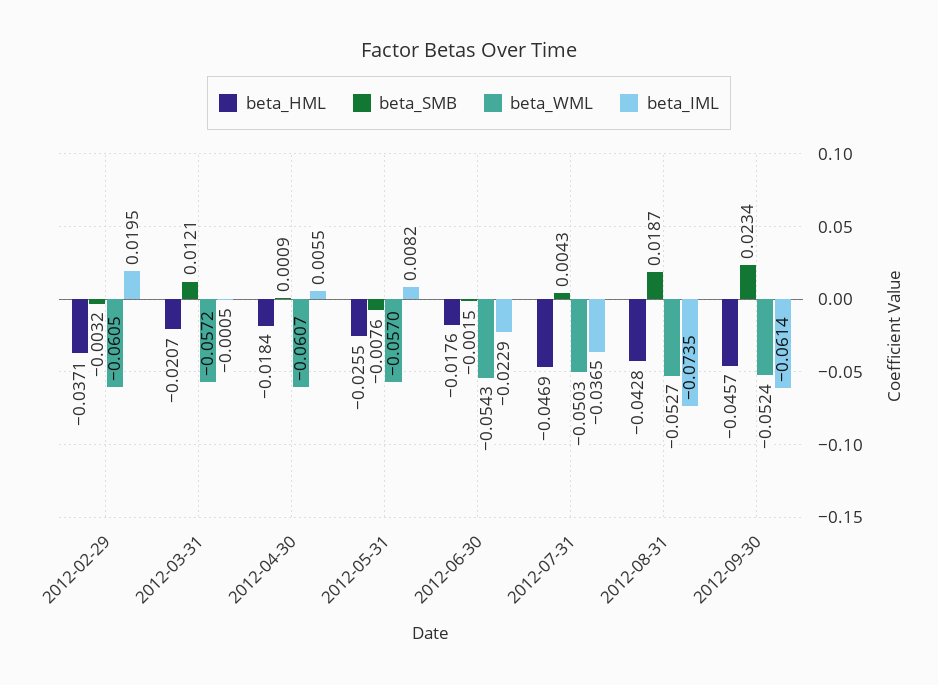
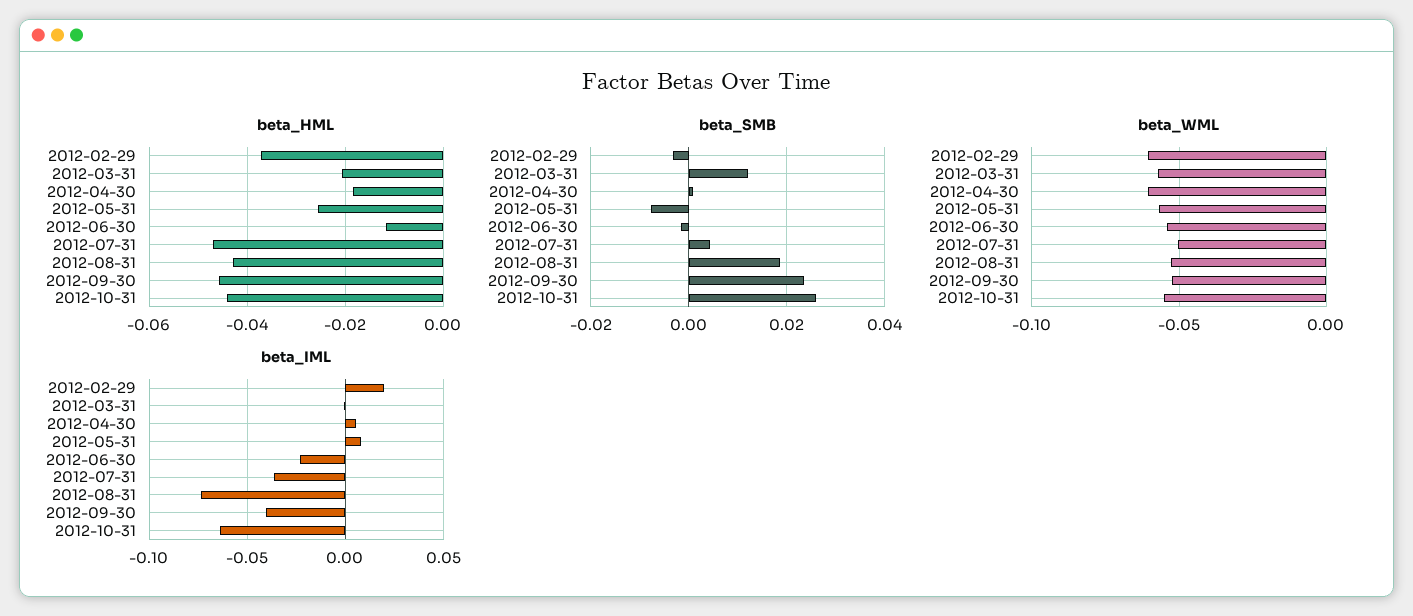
beta_HML, 2012-06-30: -0.0176 -> -0.012
beta_IML, 2012-09-30: -0.0614 -> -0.04
beta_HML, 2012-10-31: none -> -0.044
beta_SMB, 2012-10-31: none -> 0.026
beta_WML, 2012-10-31: none -> -0.055
beta_IML, 2012-10-31: none -> -0.065

